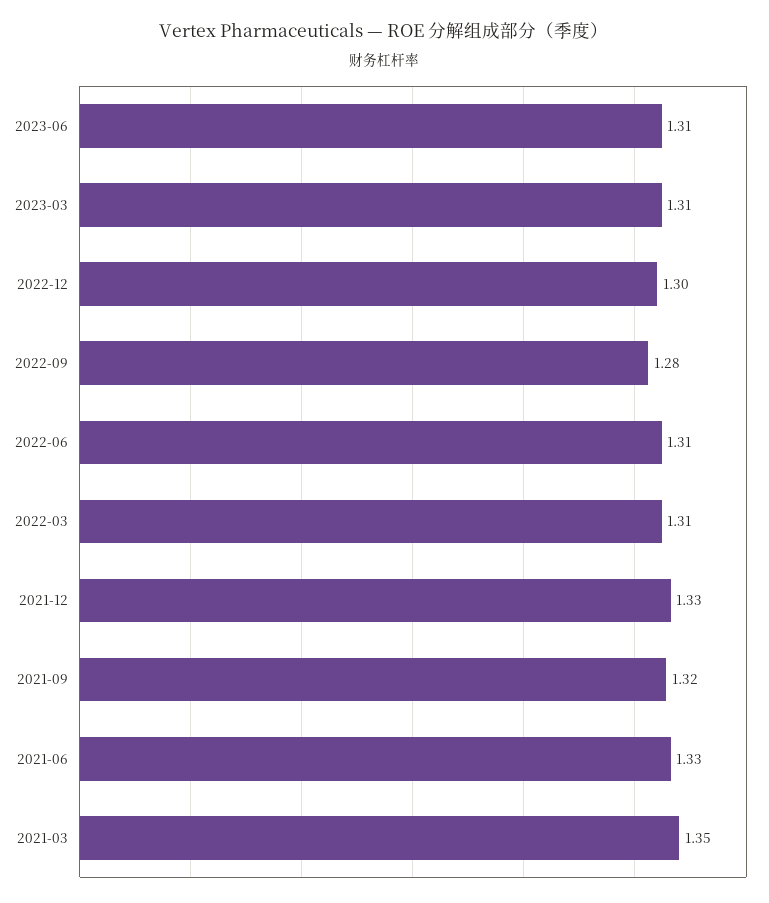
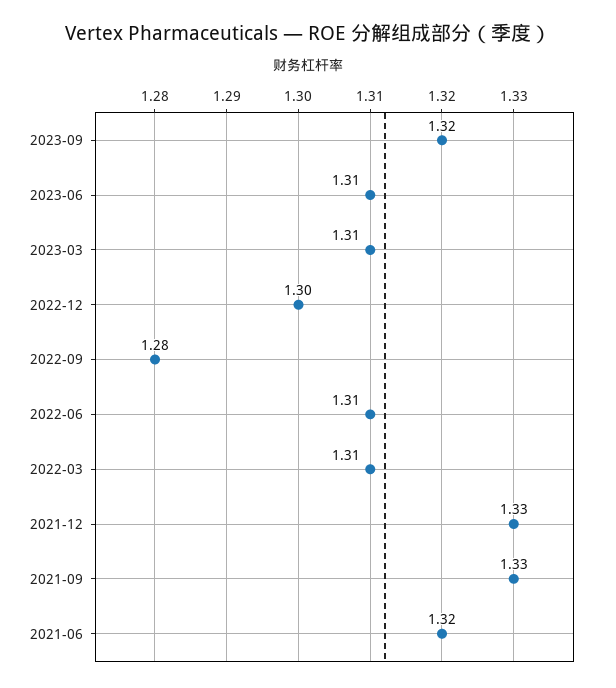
2021-09: 1.32 -> 1.33
2021-06: 1.33 -> 1.32
2021-03: 1.35 -> none
2023-09: none -> 1.32

